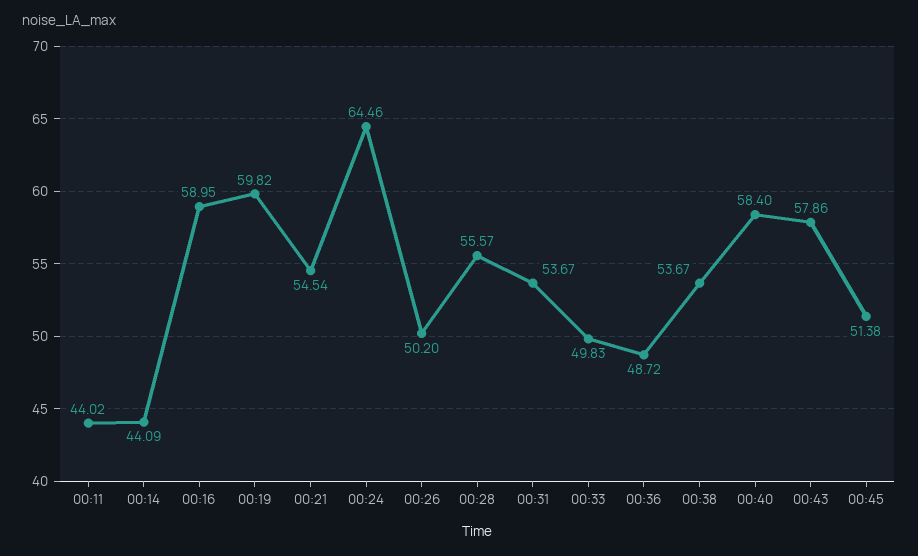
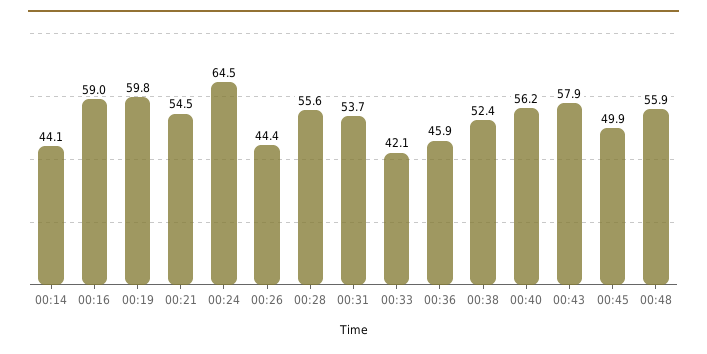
00:11: 44.02 -> none
00:26: 50.2 -> 44.4
00:33: 49.83 -> 42.1
00:36: 48.72 -> 45.9
00:38: 53.67 -> 52.4
00:40: 58.4 -> 56.2
00:45: 51.38 -> 49.9
00:48: none -> 55.9

